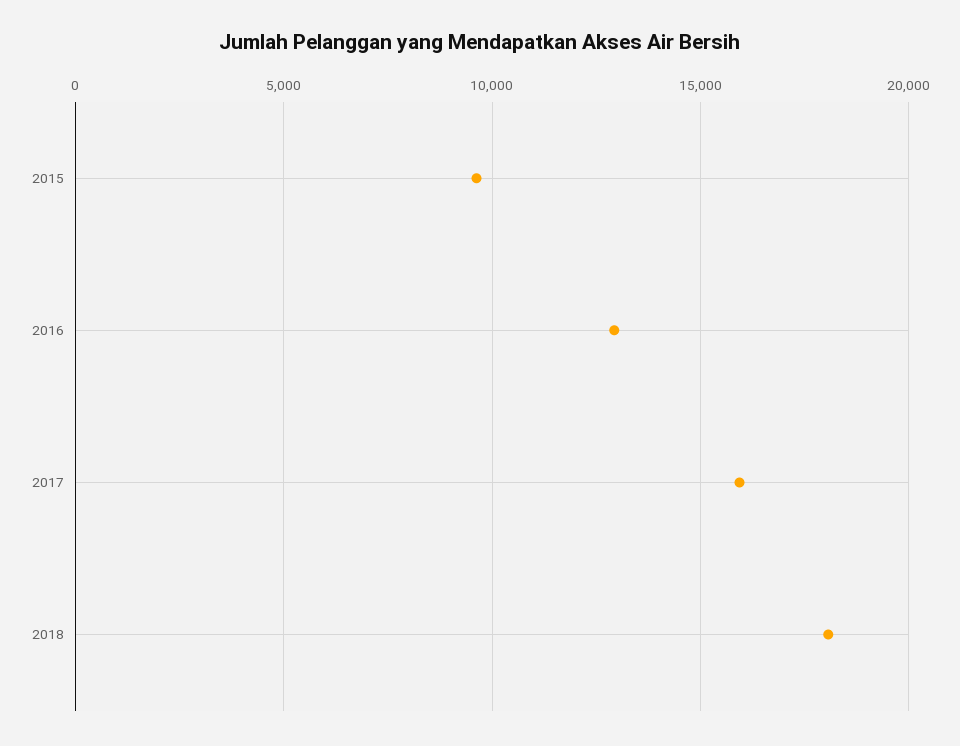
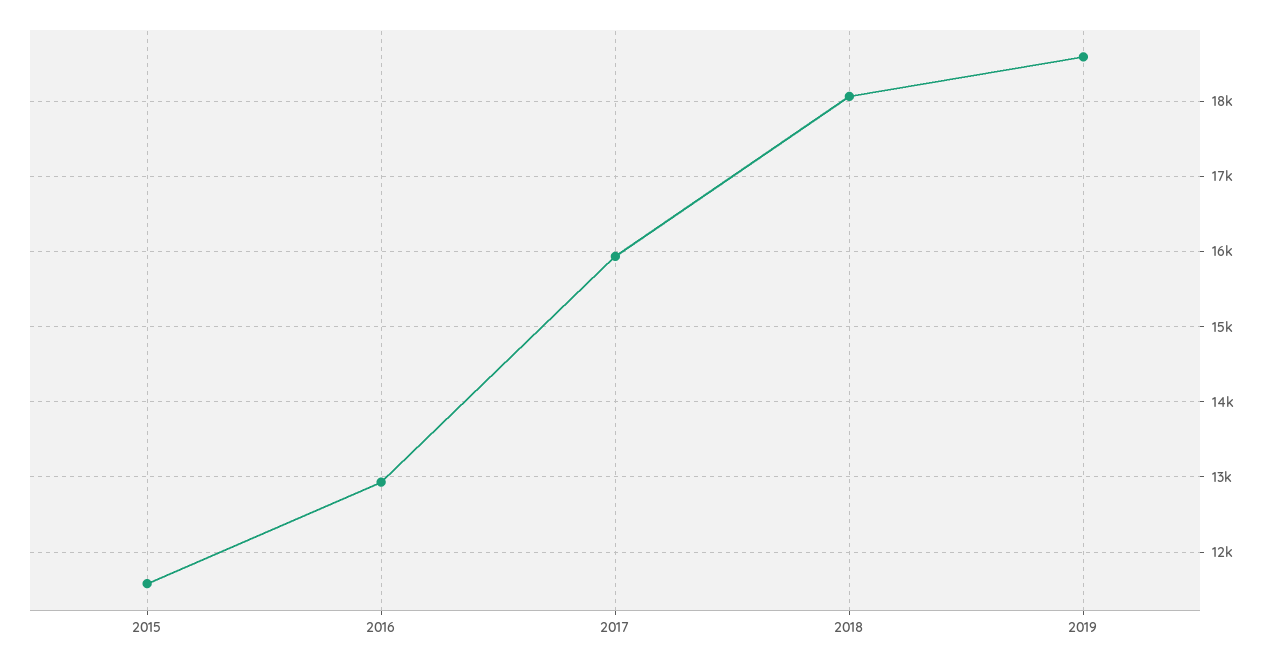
2015: 9500 -> 11600
2019: none -> 18600

